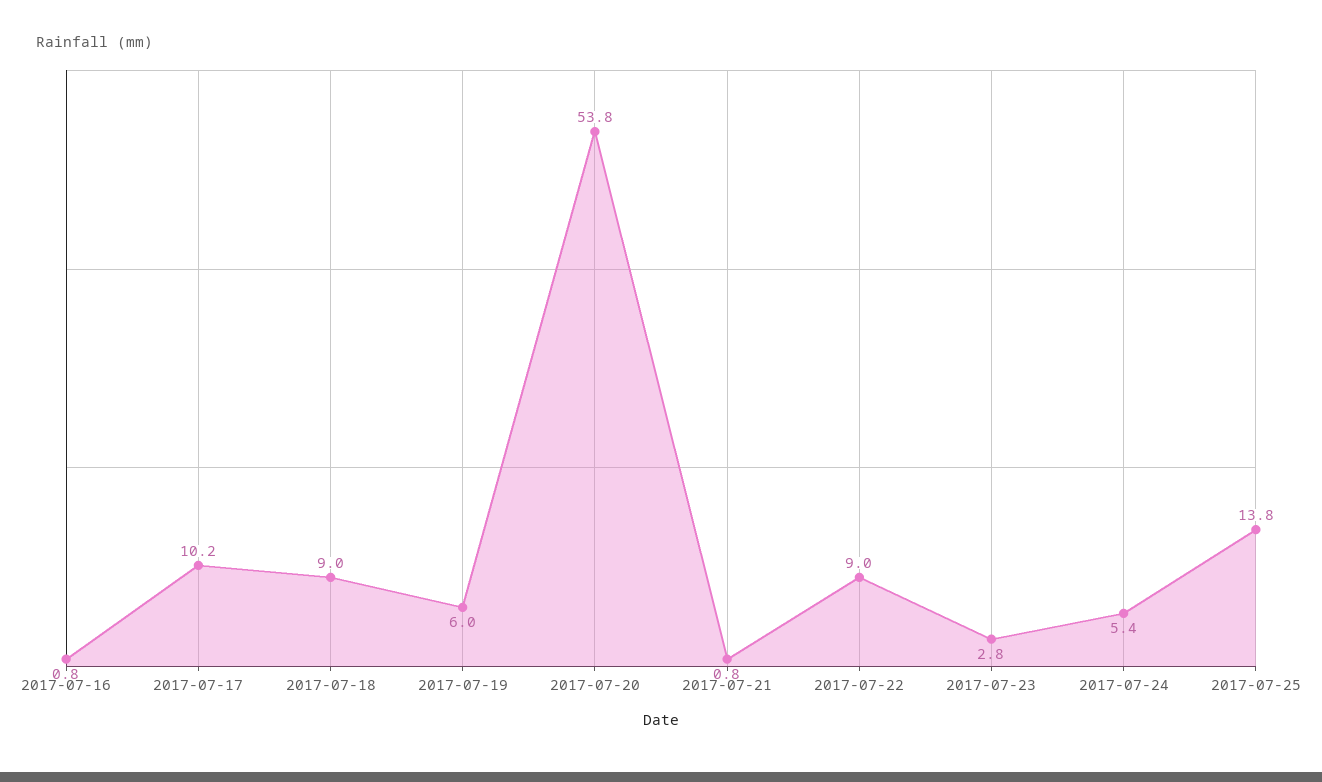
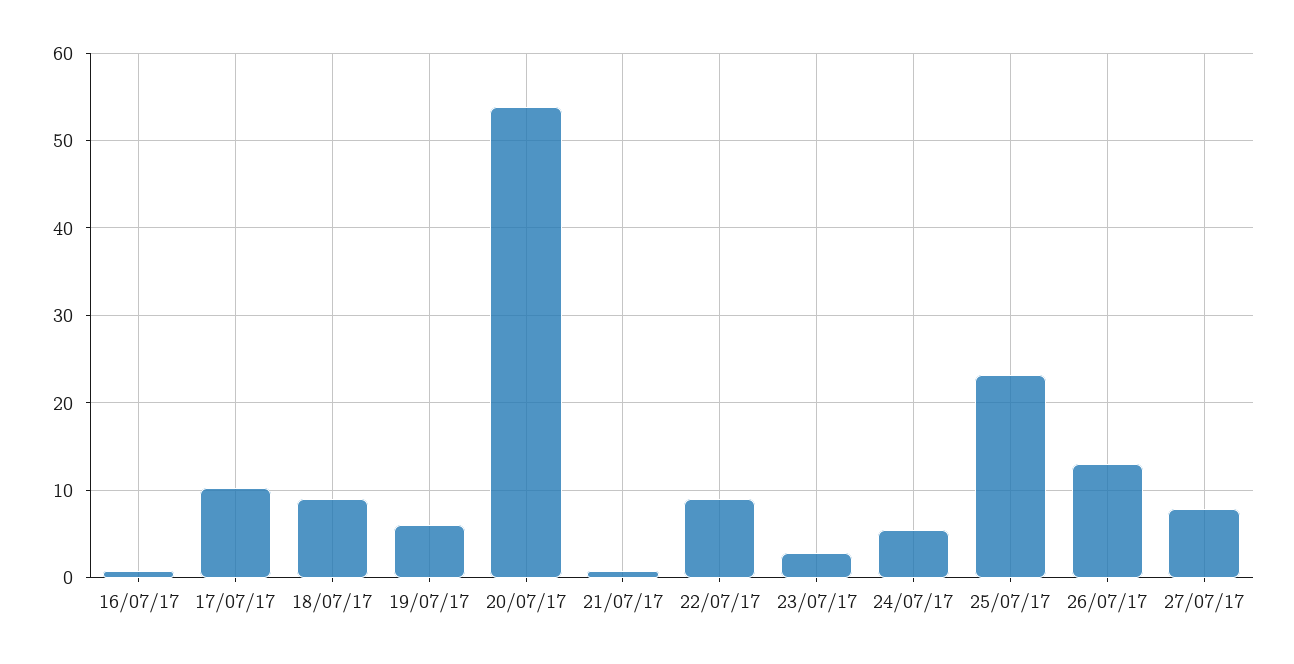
2017-07-25: 13.8 -> 23
26/07/17: none -> 13
27/07/17: none -> 8

